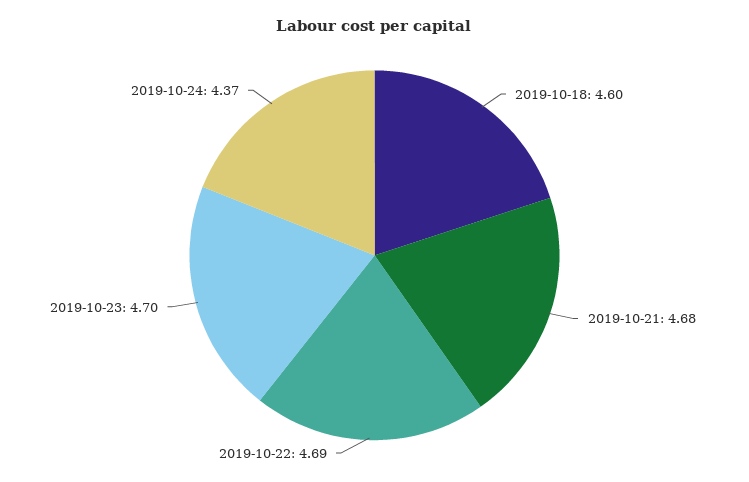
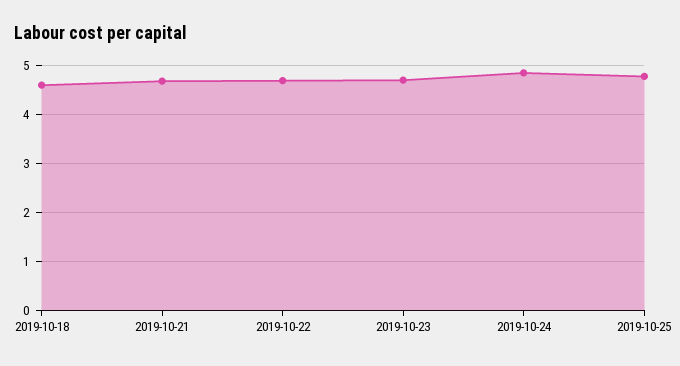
2019-10-24: 4.37 -> 4.8
2019-10-25: none -> 4.8

